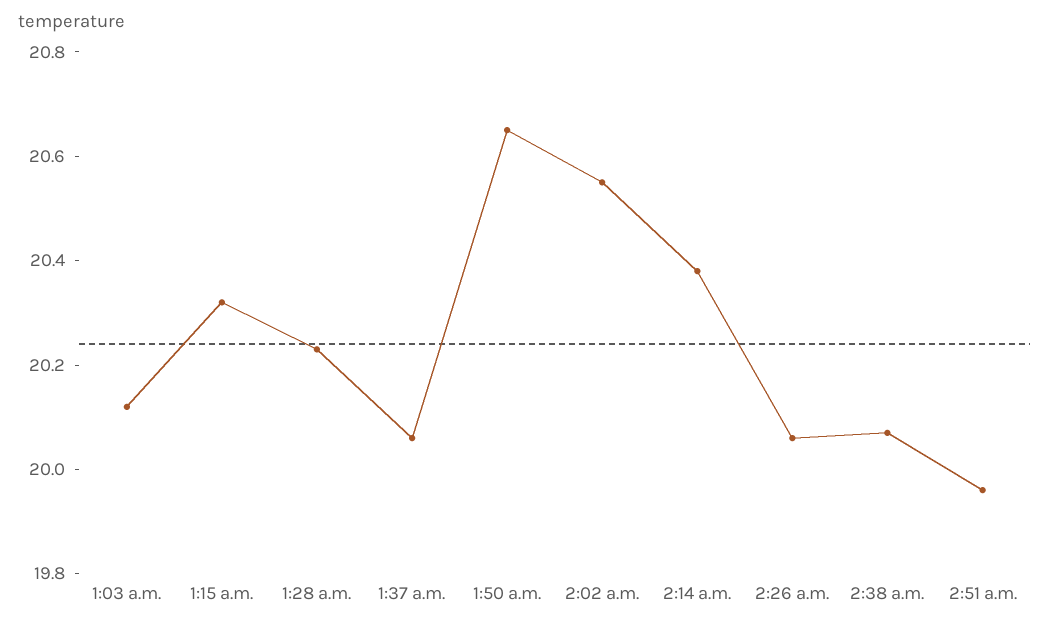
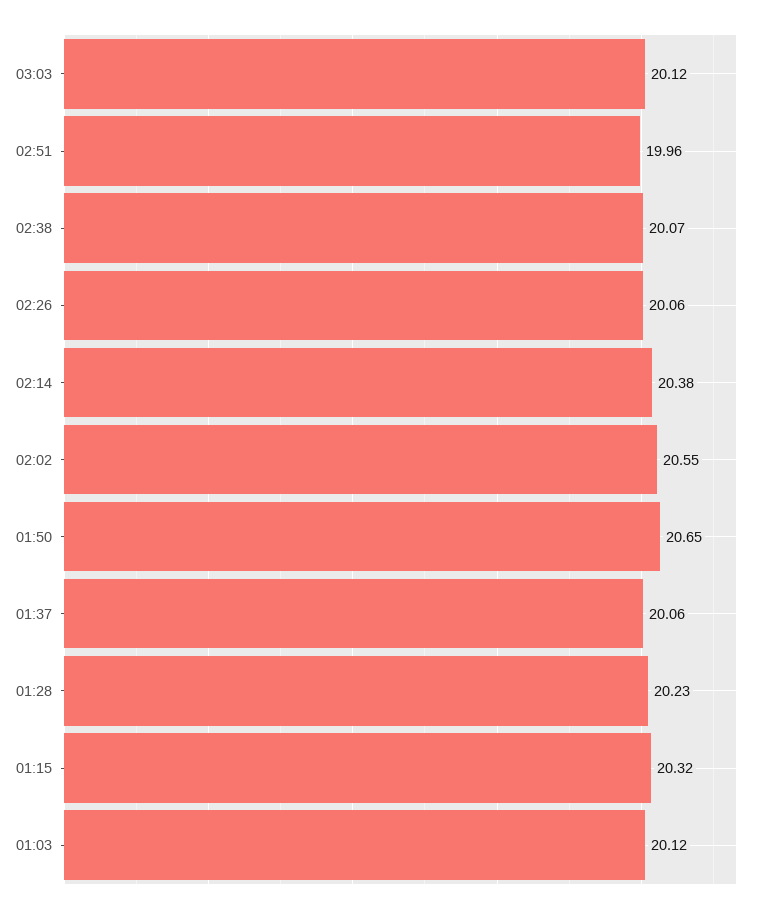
03:03: none -> 20.12

